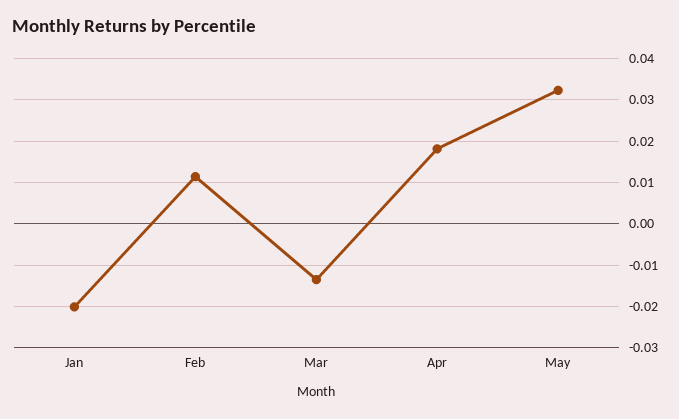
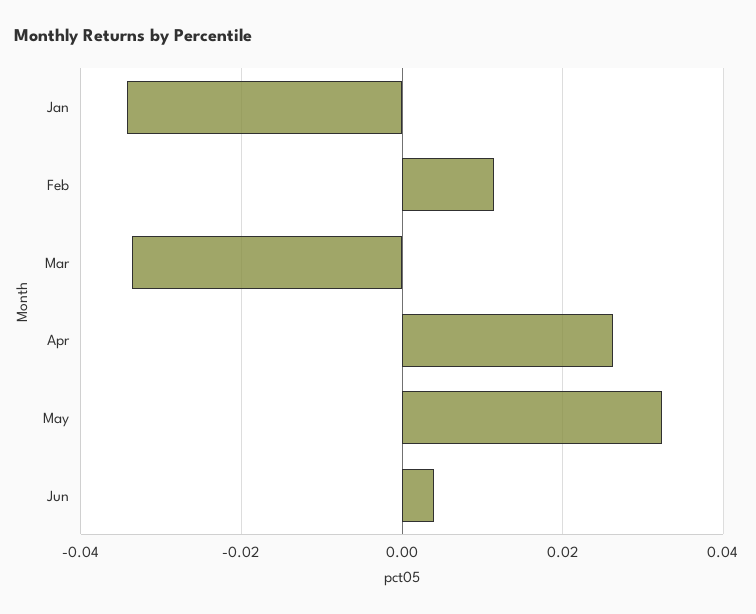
Jan: -0.02 -> -0.034
Mar: -0.014 -> -0.034
Apr: 0.018 -> 0.026
Jun: none -> 0.004

